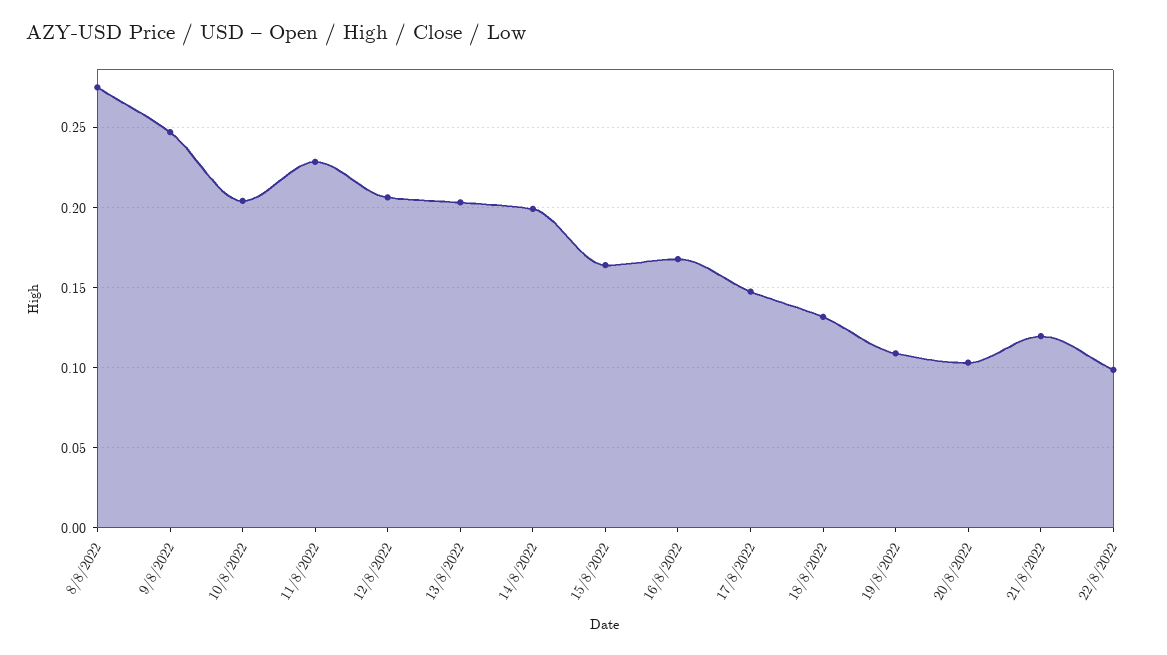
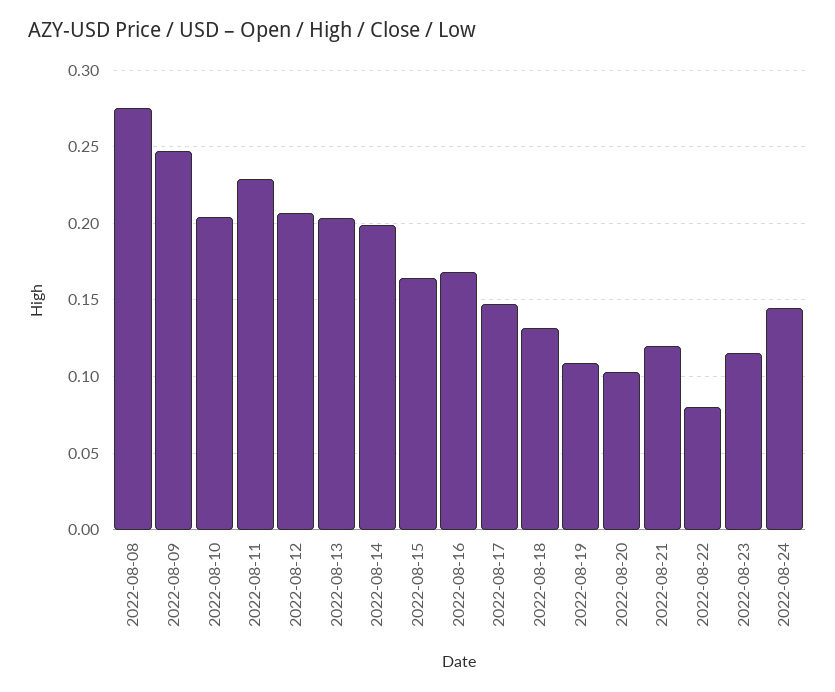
22/8/2022: 0.1 -> 0.08
2022-08-23: none -> 0.115
2022-08-24: none -> 0.145

